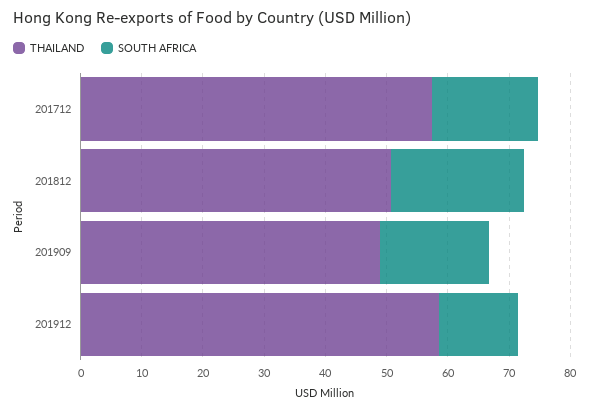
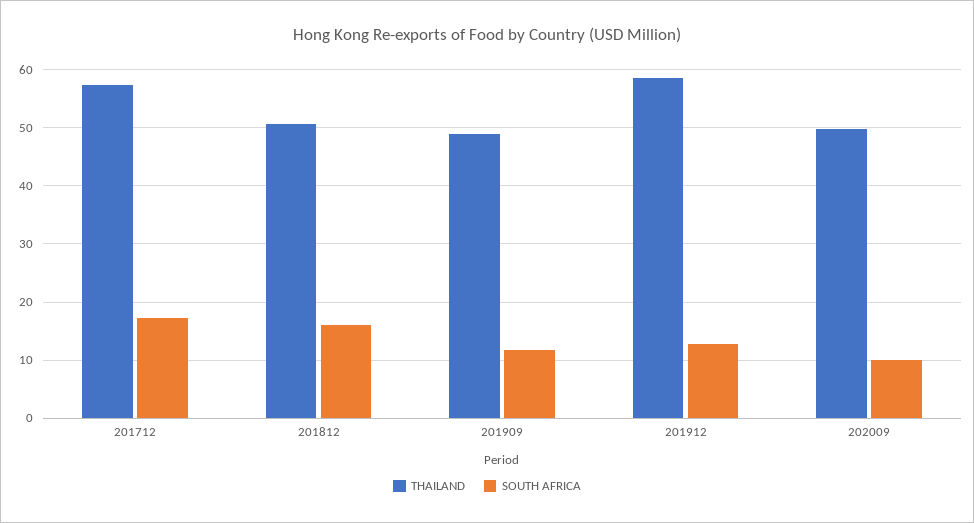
SOUTH AFRICA, 201812: 22 -> 16
SOUTH AFRICA, 201909: 18 -> 12
THAILAND, 202009: none -> 50
SOUTH AFRICA, 202009: none -> 10

